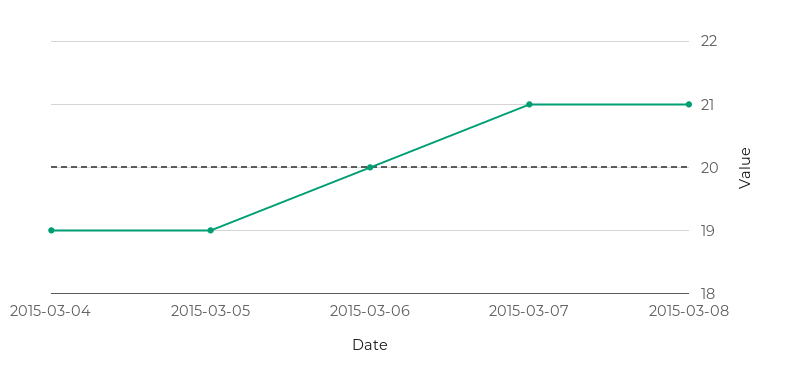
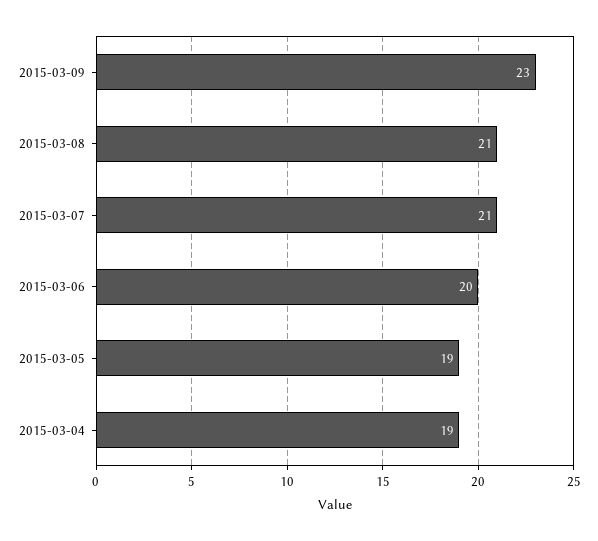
2015-03-09: none -> 23

